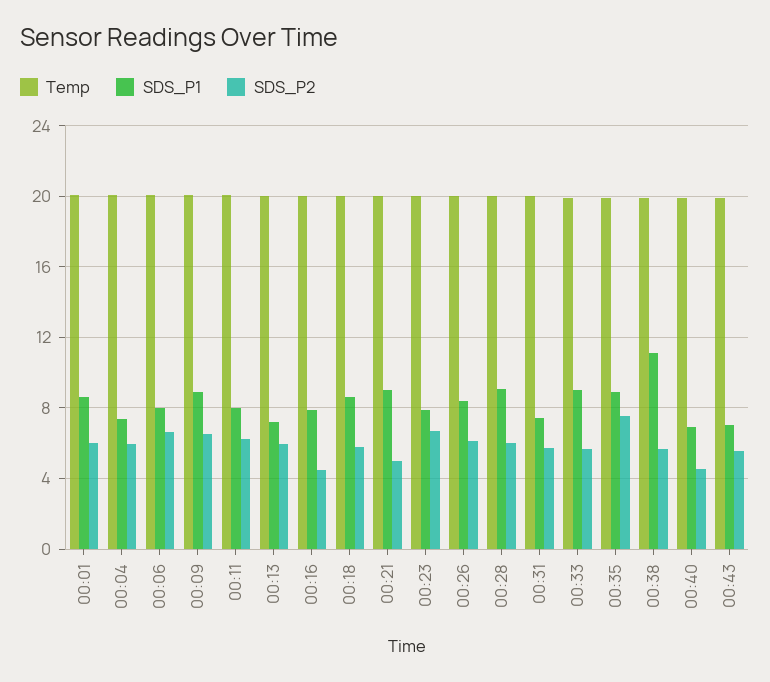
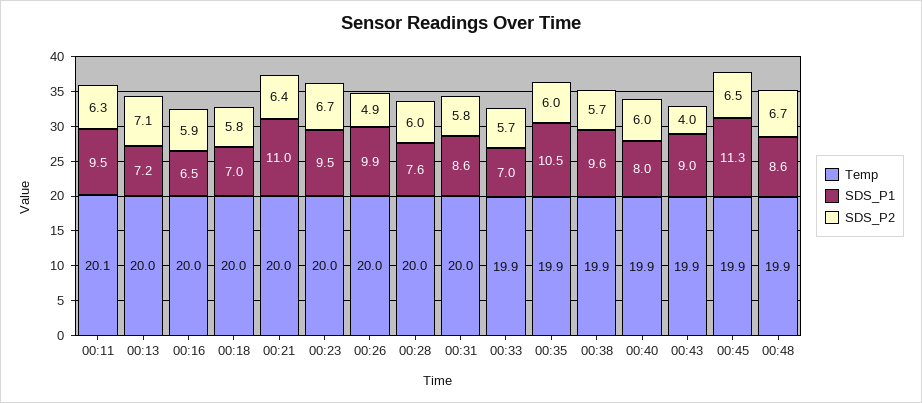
Temp, 00:01: 20 -> none
SDS_P1, 00:01: 8.5 -> none
SDS_P2, 00:01: 6 -> none
Temp, 00:04: 20 -> none
SDS_P1, 00:04: 7.5 -> none
SDS_P2, 00:04: 6 -> none
Temp, 00:06: 20 -> none
SDS_P1, 00:06: 8 -> none
SDS_P2, 00:06: 6.5 -> none
Temp, 00:09: 20 -> none
SDS_P1, 00:09: 9 -> none
SDS_P2, 00:09: 6.5 -> none
SDS_P1, 00:11: 8 -> 9.5
SDS_P2, 00:13: 6 -> 7.1
SDS_P1, 00:16: 8 -> 6.5
SDS_P2, 00:16: 4.5 -> 5.9
SDS_P1, 00:18: 8.5 -> 7
SDS_P1, 00:21: 9 -> 11
SDS_P2, 00:21: 5 -> 6.4
SDS_P1, 00:23: 8 -> 9.5
SDS_P1, 00:26: 8.5 -> 9.9
SDS_P2, 00:26: 6 -> 4.9
SDS_P1, 00:28: 9 -> 7.6
SDS_P1, 00:31: 7.5 -> 8.6
SDS_P1, 00:33: 9 -> 7
SDS_P1, 00:35: 9 -> 10.5
SDS_P2, 00:35: 7.5 -> 6
SDS_P1, 00:38: 11 -> 9.6
SDS_P1, 00:40: 7 -> 8
SDS_P2, 00:40: 4.5 -> 6
SDS_P1, 00:43: 7 -> 9
SDS_P2, 00:43: 5.5 -> 4
Temp, 00:45: none -> 19.9
SDS_P1, 00:45: none -> 11.3
SDS_P2, 00:45: none -> 6.5
Temp, 00:48: none -> 19.9
SDS_P1, 00:48: none -> 8.6
SDS_P2, 00:48: none -> 6.7

